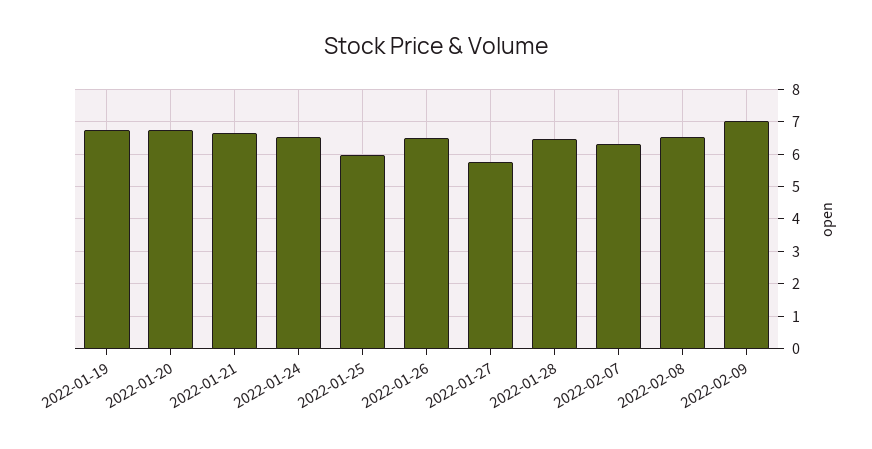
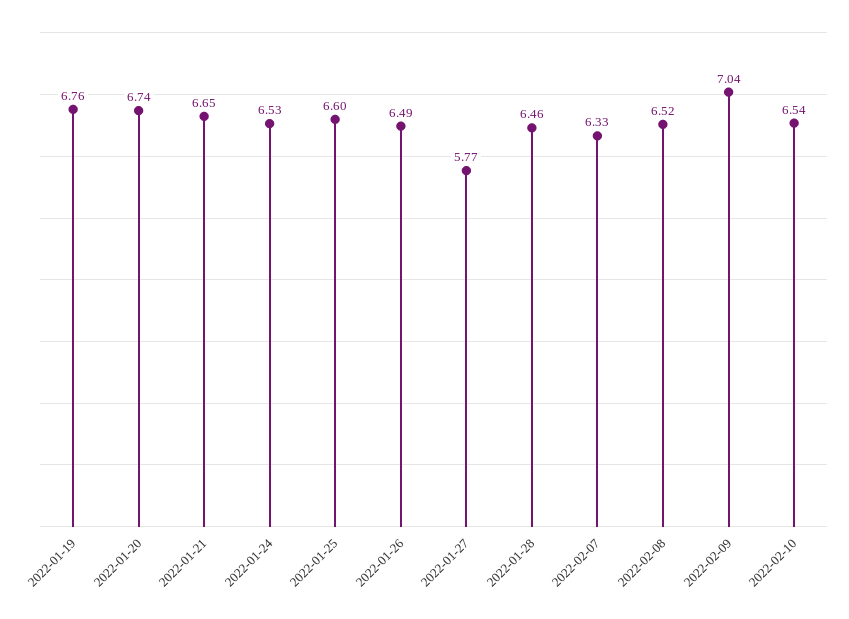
2022-01-25: 6 -> 6.6
2022-02-10: none -> 6.54

